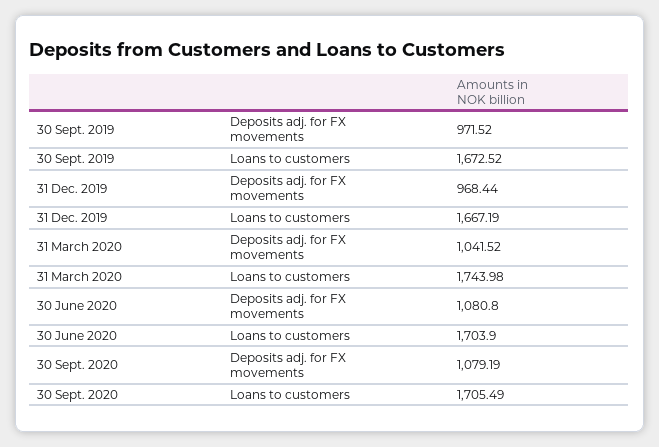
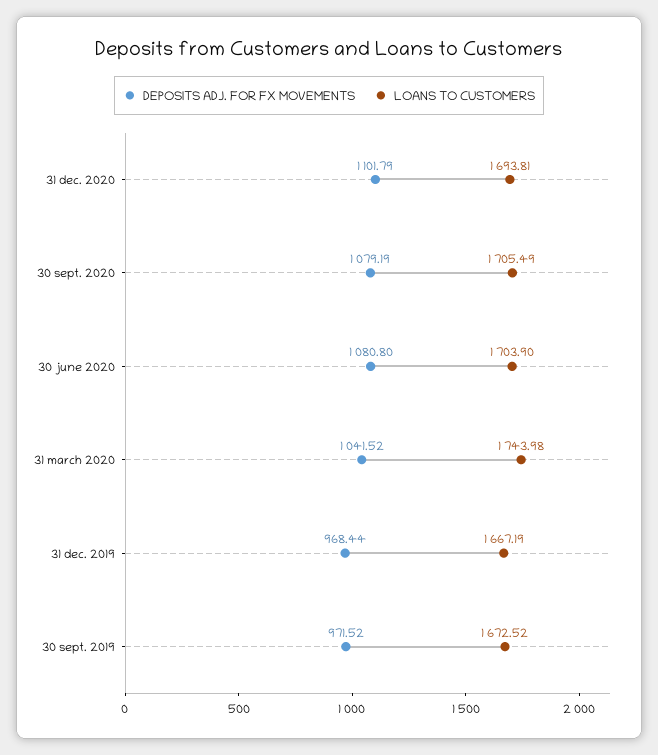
Deposits adj. for FX movements, 31 dec. 2020: none -> 1101.79
Loans to customers, 31 dec. 2020: none -> 1693.81

